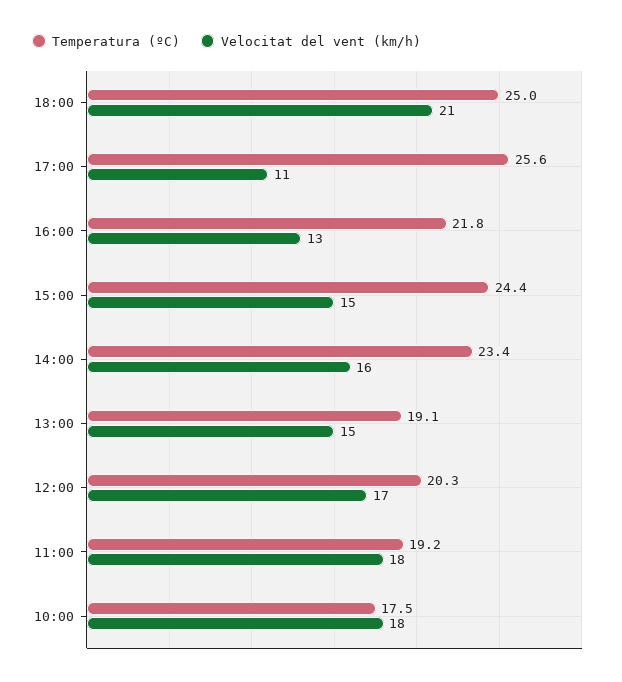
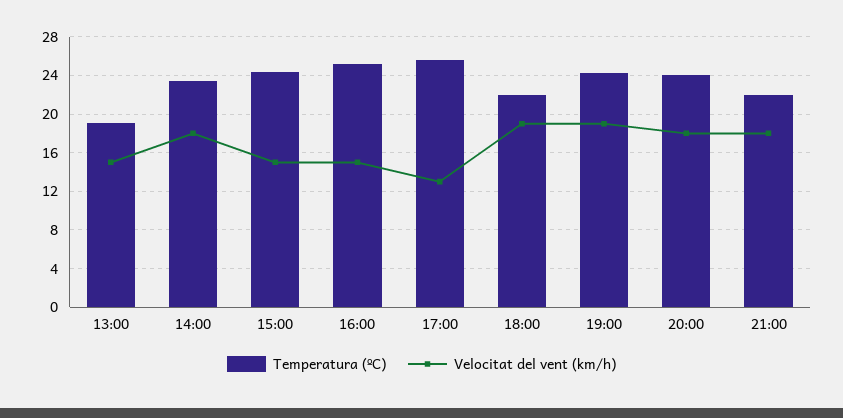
Temperatura (ºC), 18:00: 25 -> 22
Velocitat del vent (km/h), 18:00: 21 -> 19
Velocitat del vent (km/h), 17:00: 11 -> 13
Temperatura (ºC), 16:00: 21.8 -> 25
Velocitat del vent (km/h), 16:00: 13 -> 15
Velocitat del vent (km/h), 14:00: 16 -> 18
Temperatura (ºC), 12:00: 20.3 -> none
Velocitat del vent (km/h), 12:00: 17 -> none
Temperatura (ºC), 11:00: 19.2 -> none
Velocitat del vent (km/h), 11:00: 18 -> none
Temperatura (ºC), 10:00: 17.5 -> none
Velocitat del vent (km/h), 10:00: 18 -> none
Temperatura (ºC), 19:00: none -> 24
Velocitat del vent (km/h), 19:00: none -> 19
Temperatura (ºC), 20:00: none -> 24
Velocitat del vent (km/h), 20:00: none -> 18
Temperatura (ºC), 21:00: none -> 22
Velocitat del vent (km/h), 21:00: none -> 18

